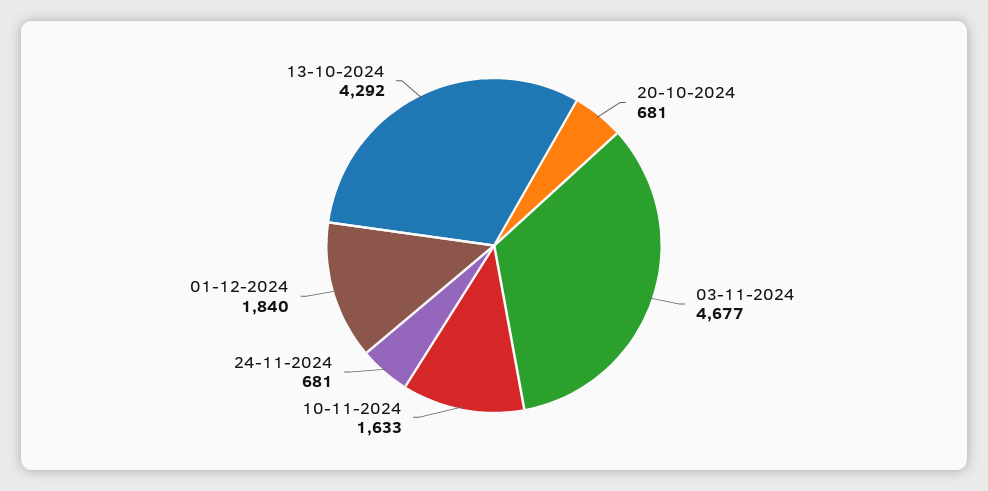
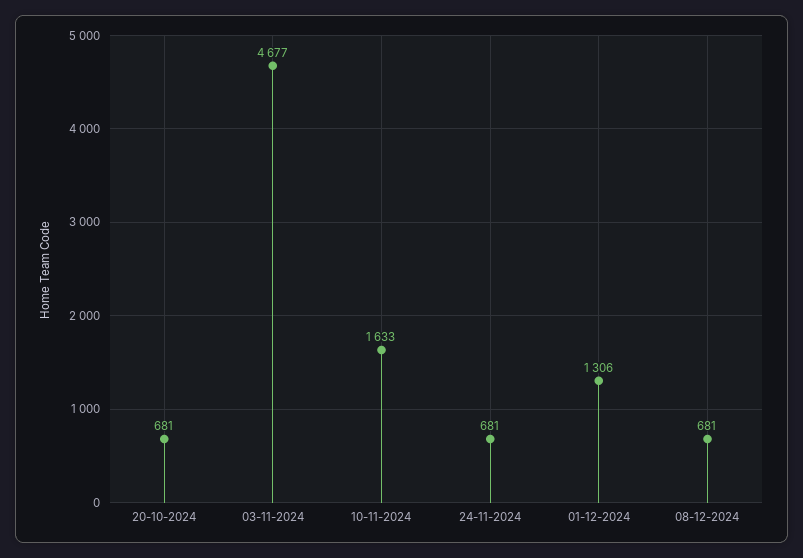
01-12-2024: 1840 -> 1306
13-10-2024: 4292 -> none
08-12-2024: none -> 681

